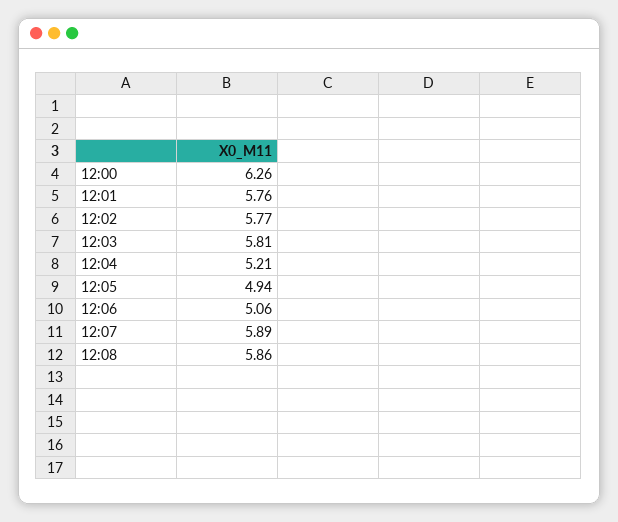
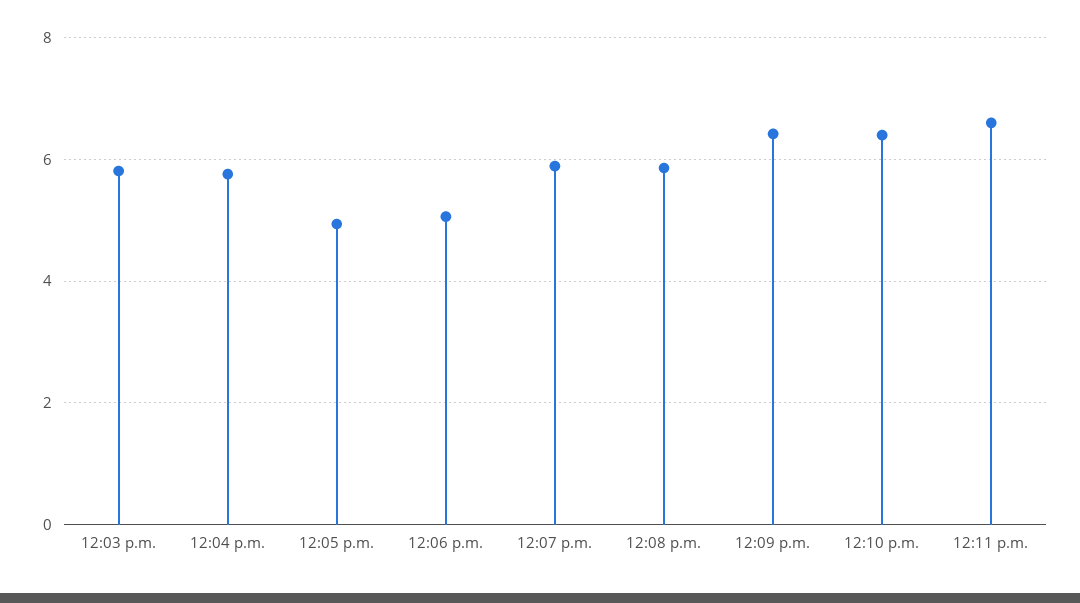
12:00: 6.26 -> none
12:01: 5.76 -> none
12:02: 5.77 -> none
12:04: 5.21 -> 5.8
12:09 p.m.: none -> 6.4
12:10 p.m.: none -> 6.4
12:11 p.m.: none -> 6.6

